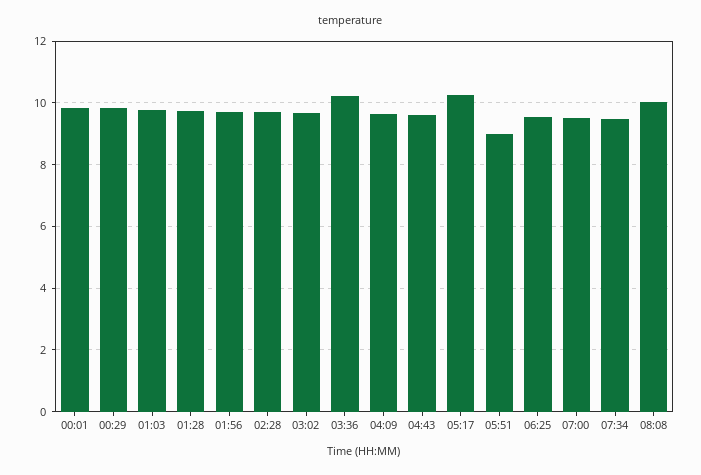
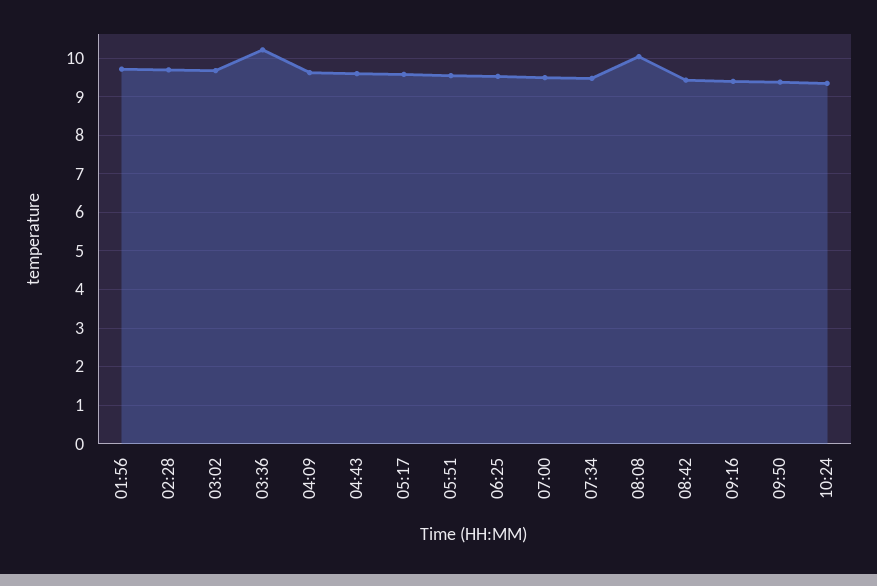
00:01: 9.8 -> none
00:29: 9.8 -> none
01:03: 9.8 -> none
01:28: 9.8 -> none
05:17: 10.2 -> 9.6
05:51: 9 -> 9.6
08:42: none -> 9.4
09:16: none -> 9.4
09:50: none -> 9.4
10:24: none -> 9.4

